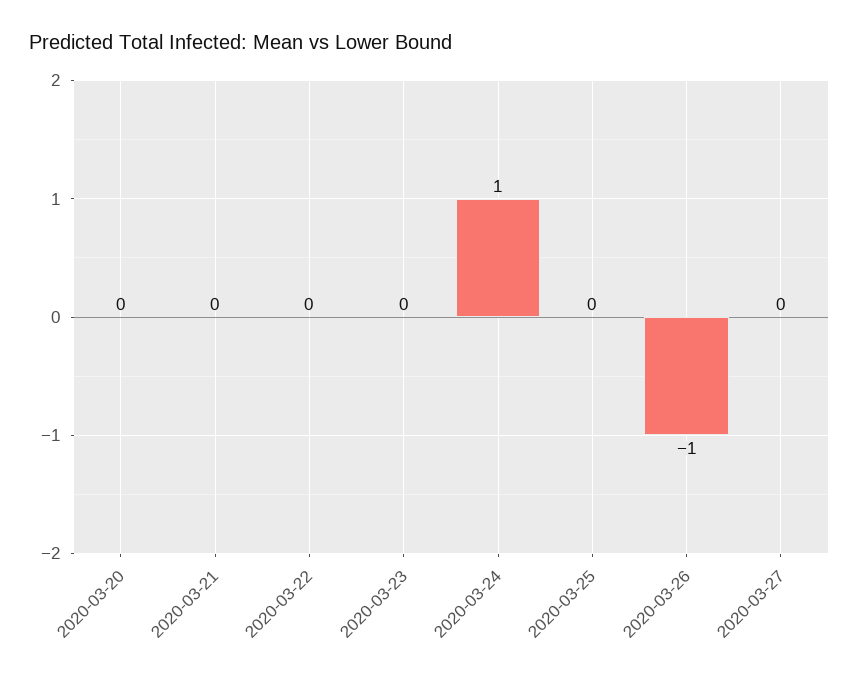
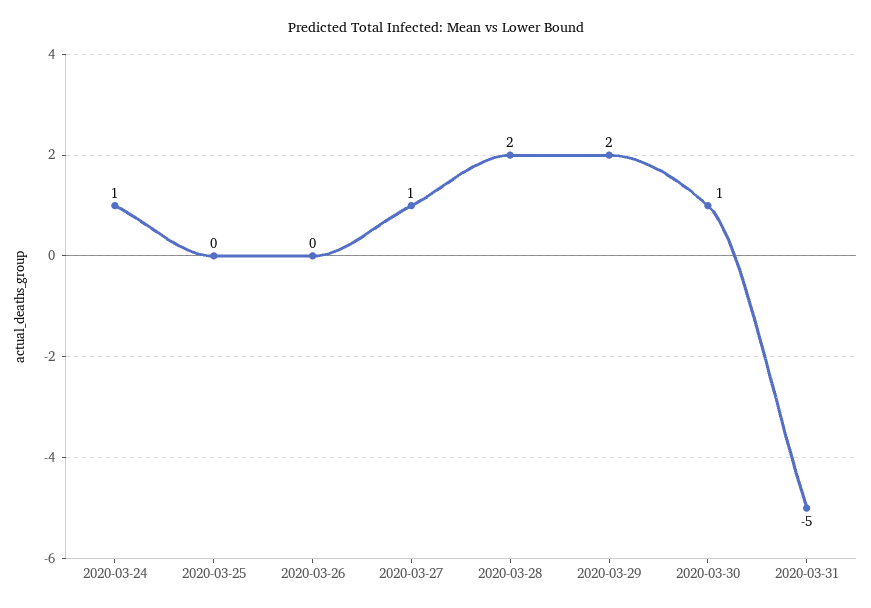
2020-03-20: 0 -> none
2020-03-21: 0 -> none
2020-03-22: 0 -> none
2020-03-23: 0 -> none
2020-03-26: -1 -> 0
2020-03-27: 0 -> 1
2020-03-28: none -> 2
2020-03-29: none -> 2
2020-03-30: none -> 1
2020-03-31: none -> -5

